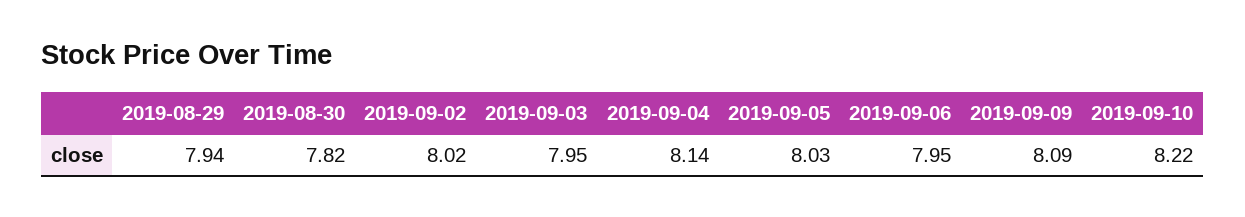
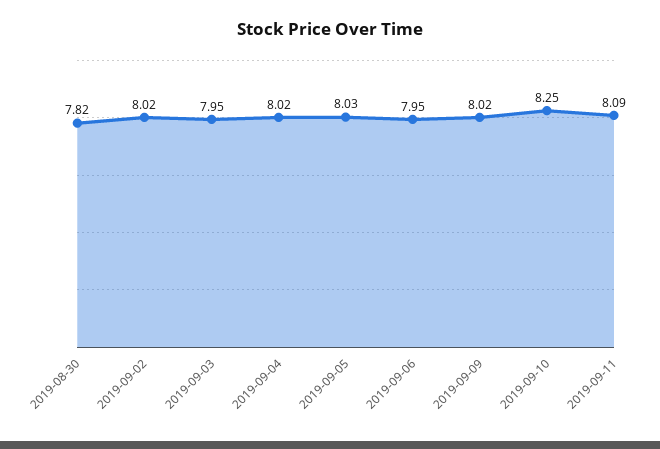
2019-08-29: 7.94 -> none
2019-09-04: 8.14 -> 8.02
2019-09-09: 8.09 -> 8.02
2019-09-10: 8.22 -> 8.25
2019-09-11: none -> 8.09

